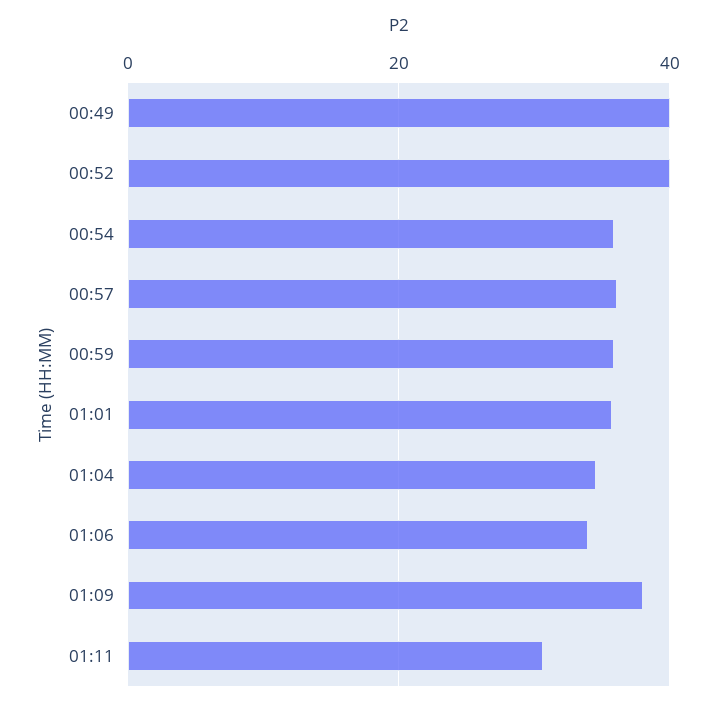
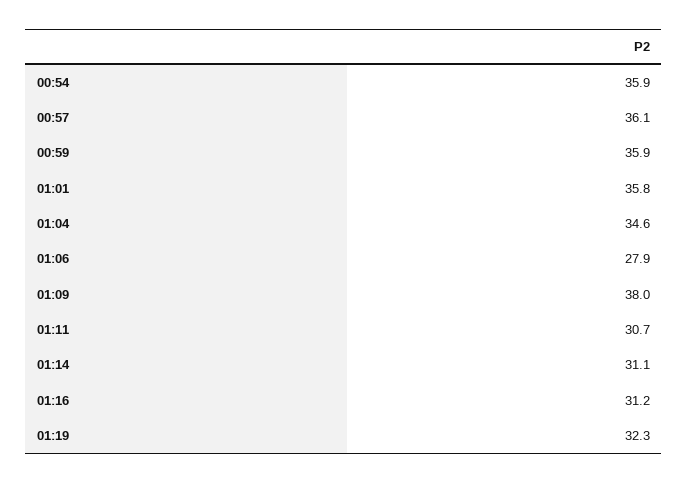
00:49: 40 -> none
00:52: 40 -> none
01:06: 34 -> 27.9
01:14: none -> 31.1
01:16: none -> 31.2
01:19: none -> 32.3

